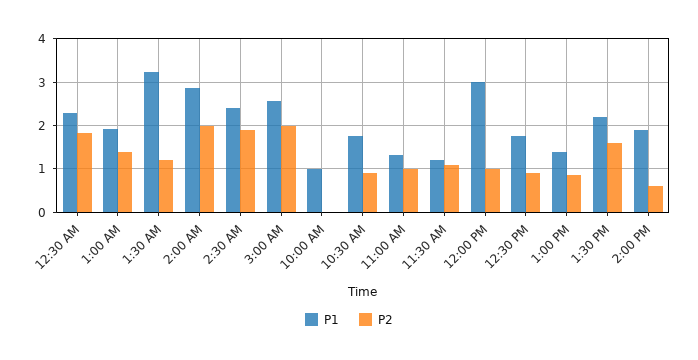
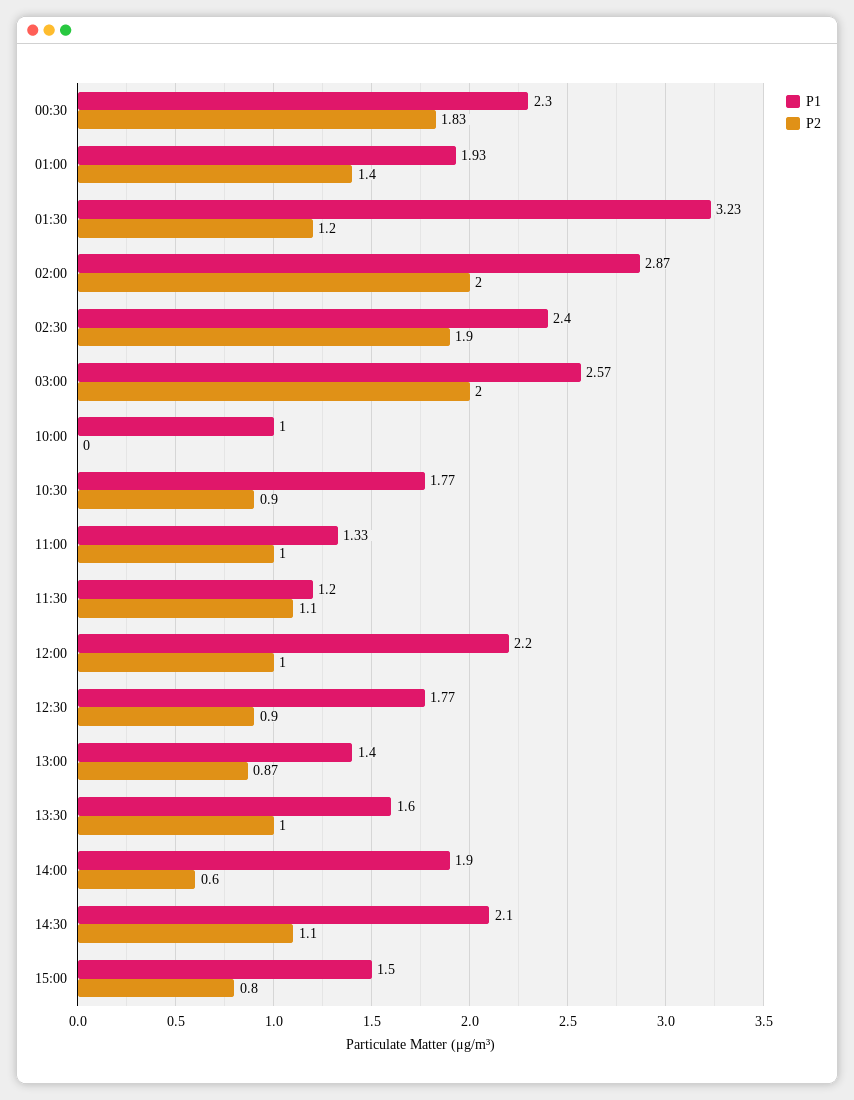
P1, 12:00 PM: 3 -> 2.2
P1, 1:30 PM: 2.2 -> 1.6
P2, 1:30 PM: 1.6 -> 1
P1, 14:30: none -> 2.1
P2, 14:30: none -> 1.1
P1, 15:00: none -> 1.5
P2, 15:00: none -> 0.8

